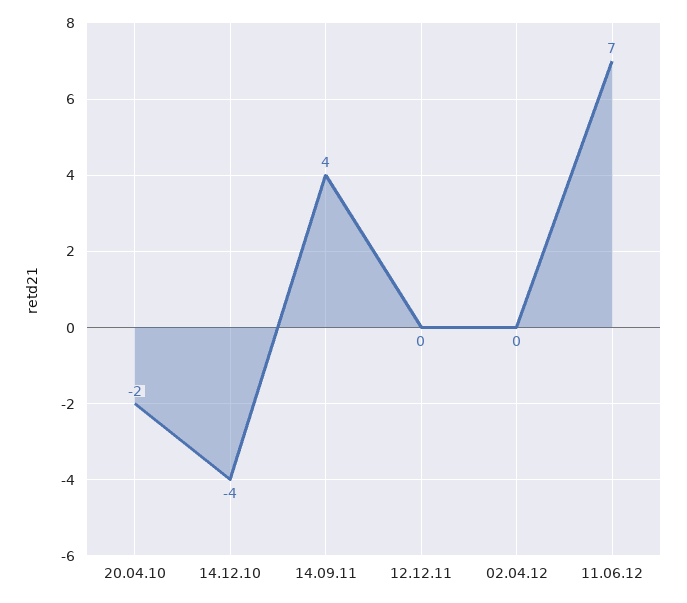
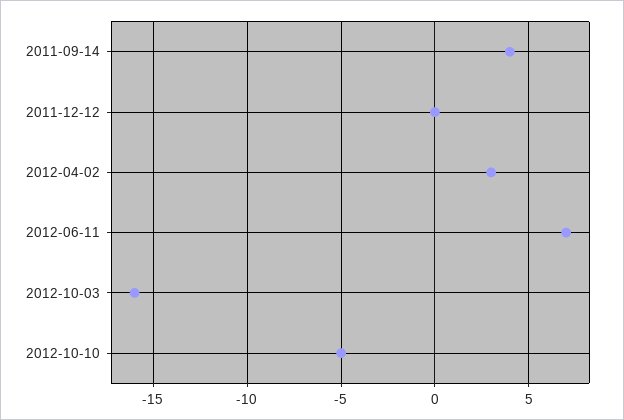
20.04.10: -2 -> none
14.12.10: -4 -> none
02.04.12: 0 -> 3
2012-10-03: none -> -16
2012-10-10: none -> -5

